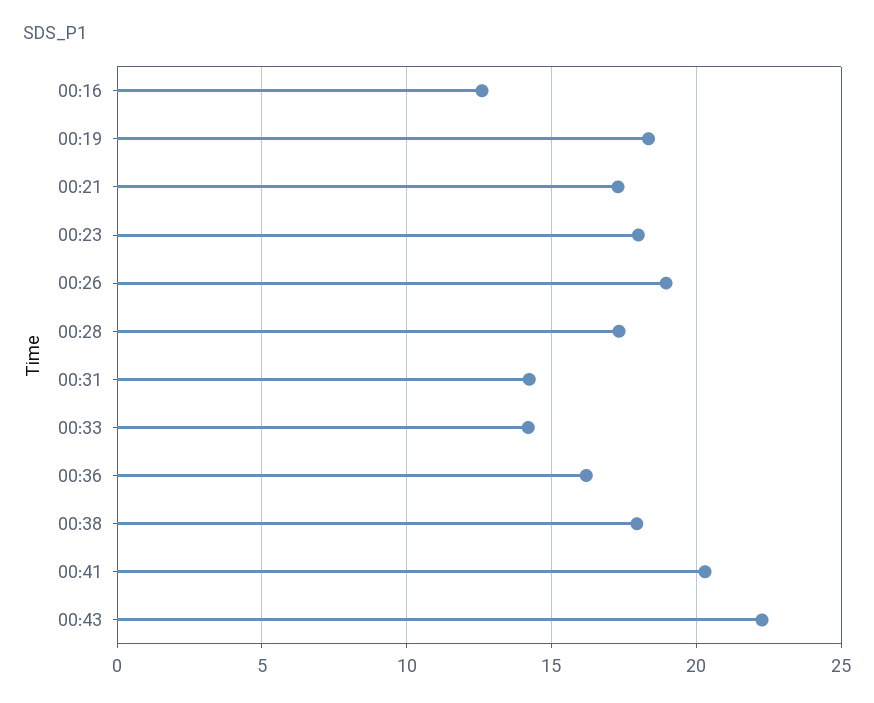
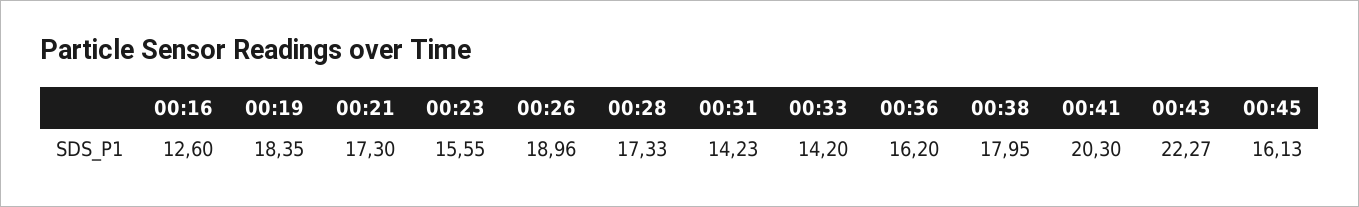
00:23: 18 -> 15.55
00:45: none -> 16.13

